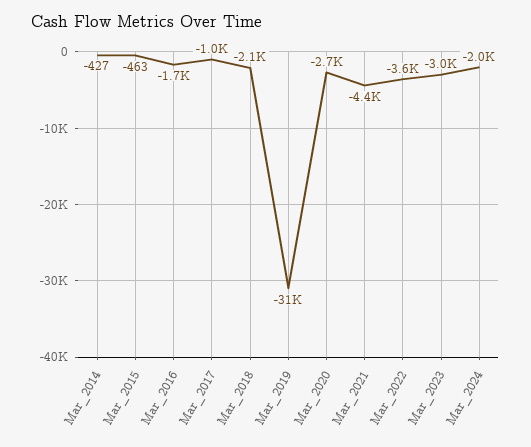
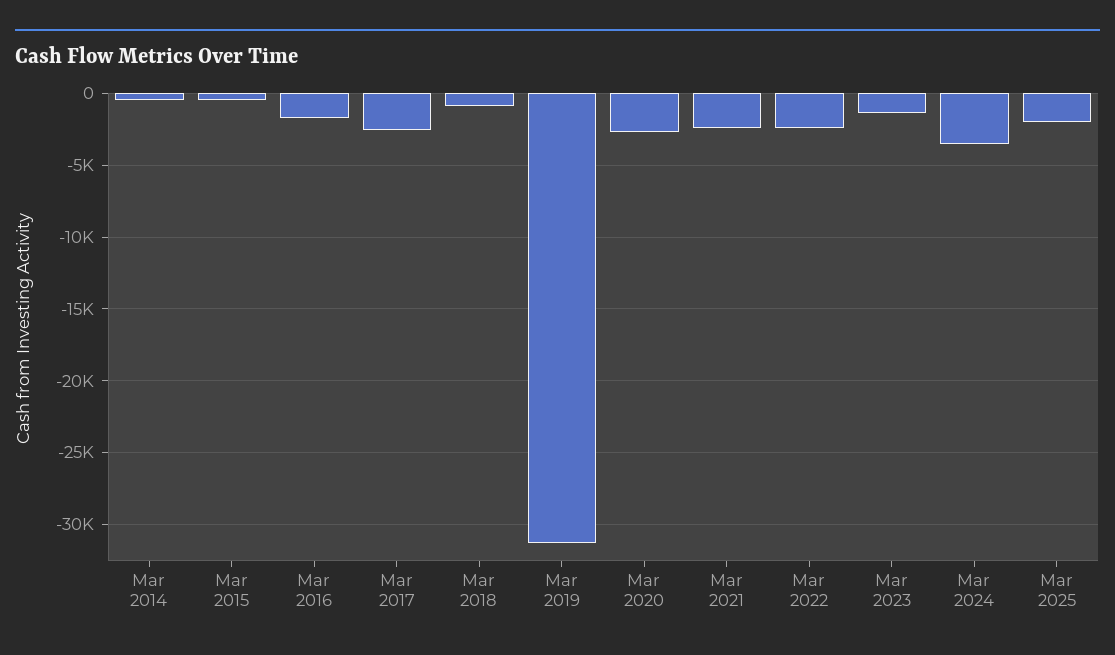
Mar_2017: -1000 -> -2500
Mar_2018: -2100 -> -1000
Mar_2021: -4400 -> -2500
Mar_2022: -3600 -> -2500
Mar_2023: -3000 -> -1500
Mar_2024: -2000 -> -3500
Mar 2025: none -> -2000

